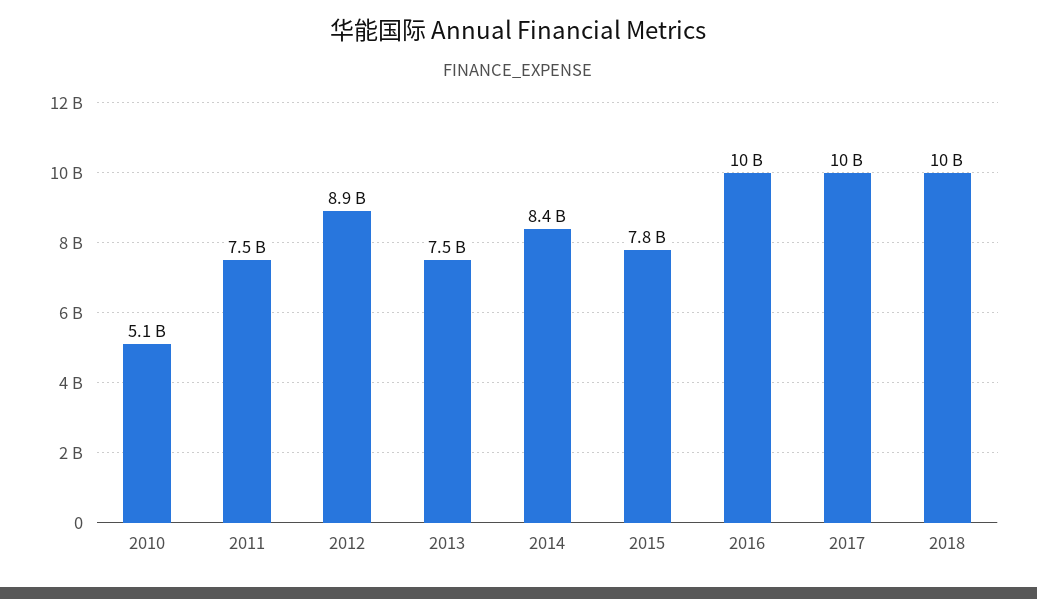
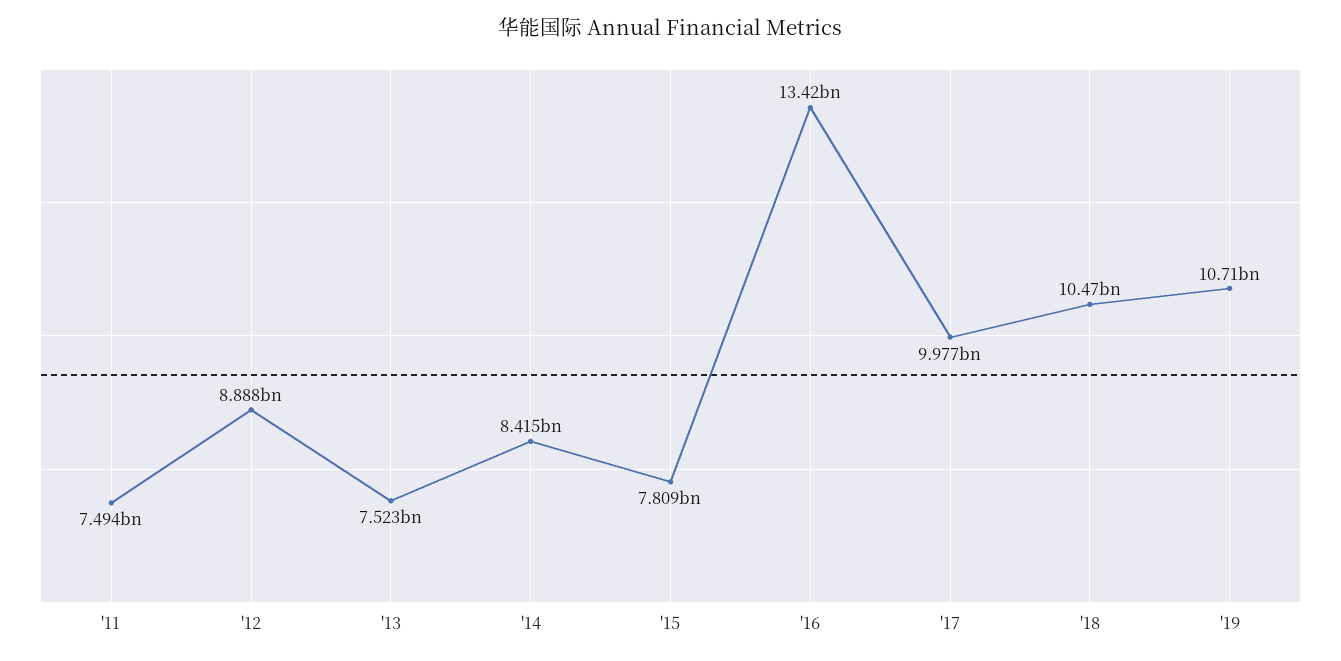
2010: 5100000000 -> none
2016: 10000000000 -> 13420000000
'19: none -> 10710000000

